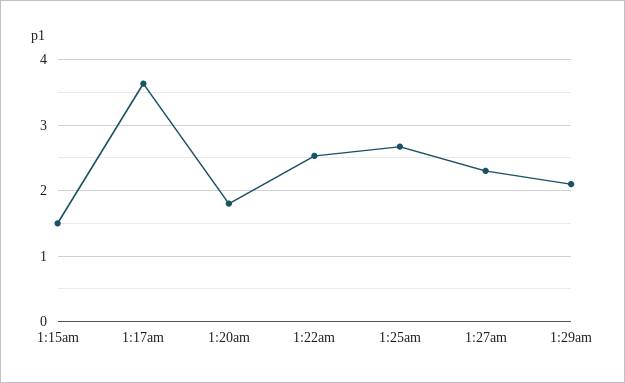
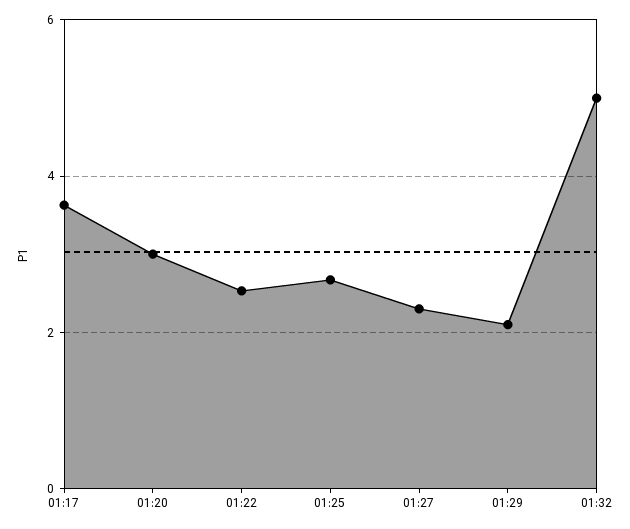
1:15am: 1.5 -> none
1:20am: 1.8 -> 3
01:32: none -> 5

